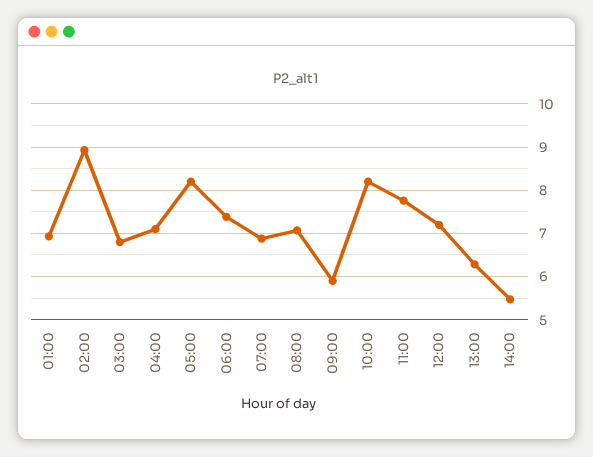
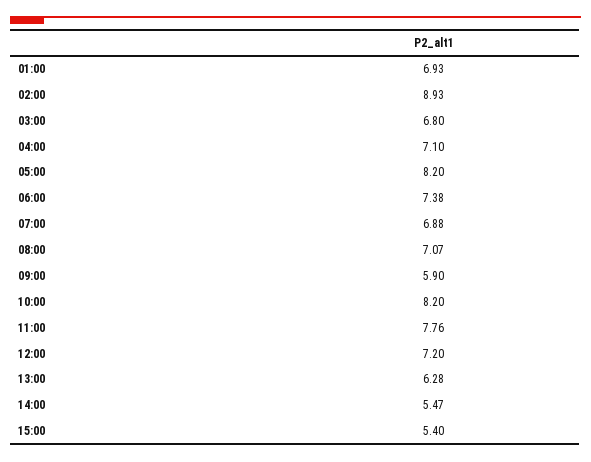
15:00: none -> 5.4

